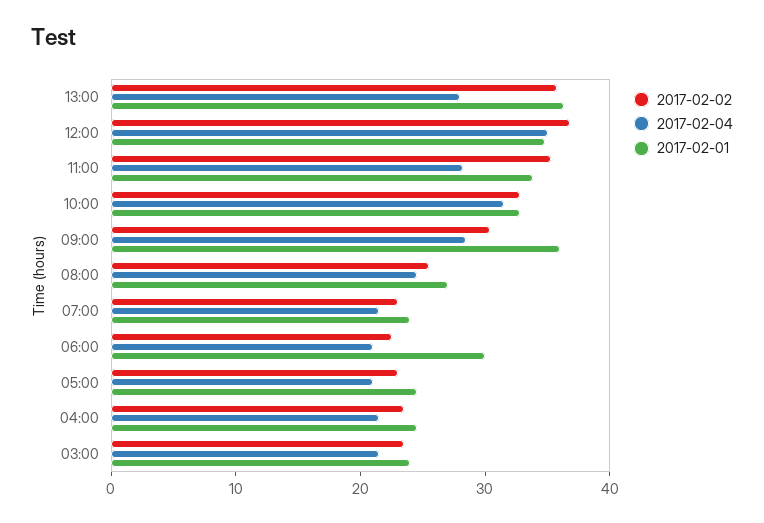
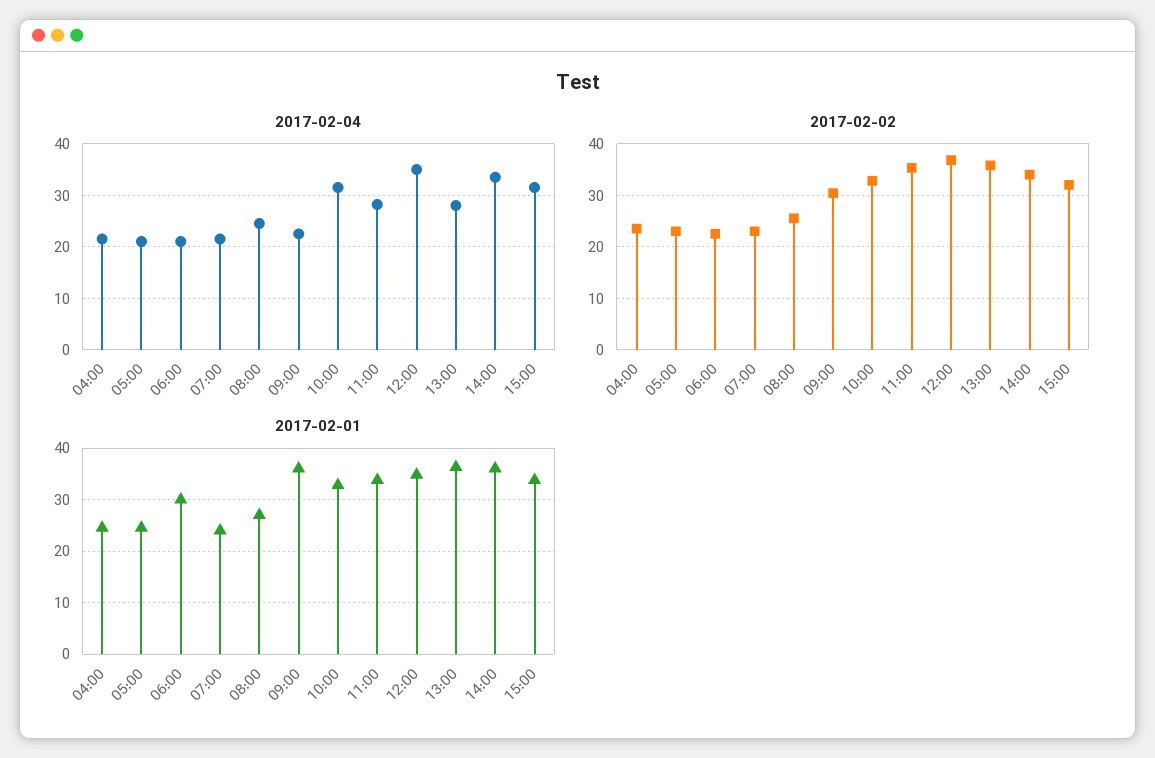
2017-02-04, 09:00: 28 -> 22
2017-02-02, 03:00: 24 -> none
2017-02-04, 03:00: 22 -> none
2017-02-01, 03:00: 24 -> none
2017-02-04, 14:00: none -> 34
2017-02-04, 15:00: none -> 32
2017-02-02, 14:00: none -> 34
2017-02-02, 15:00: none -> 32
2017-02-01, 14:00: none -> 36
2017-02-01, 15:00: none -> 34

